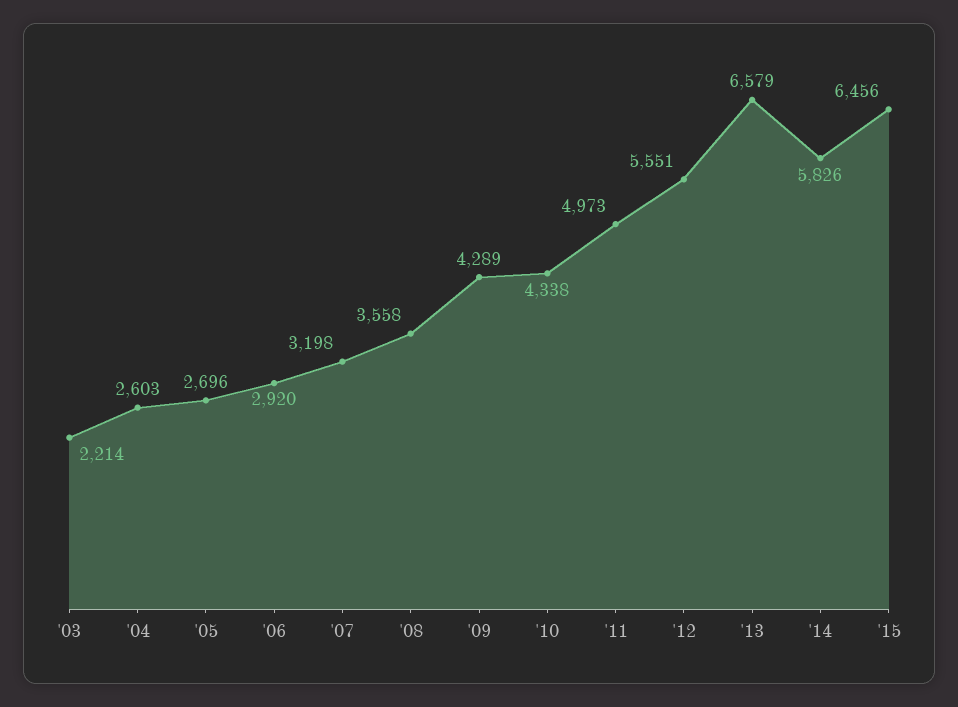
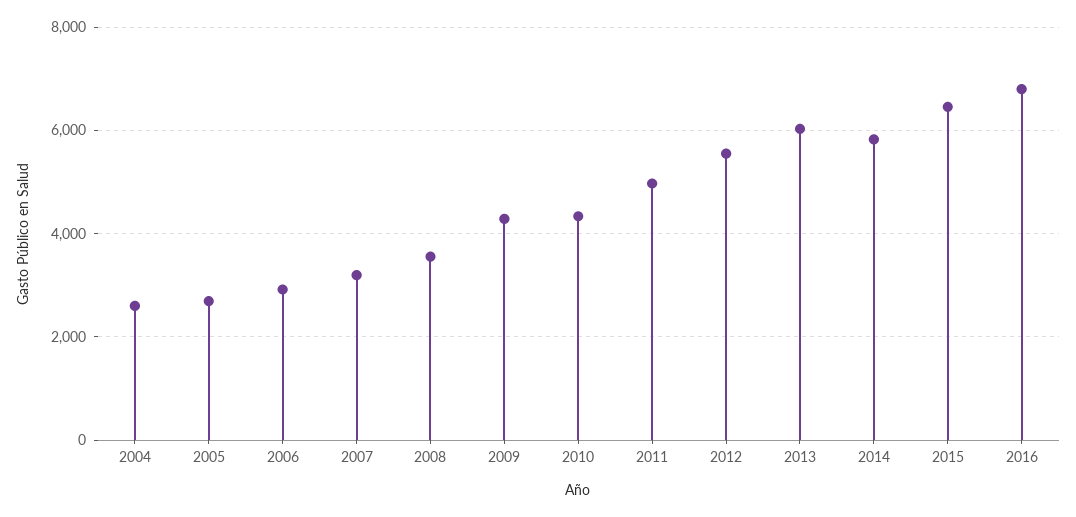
'03: 2214 -> none
'13: 6579 -> 6000
2016: none -> 6800

